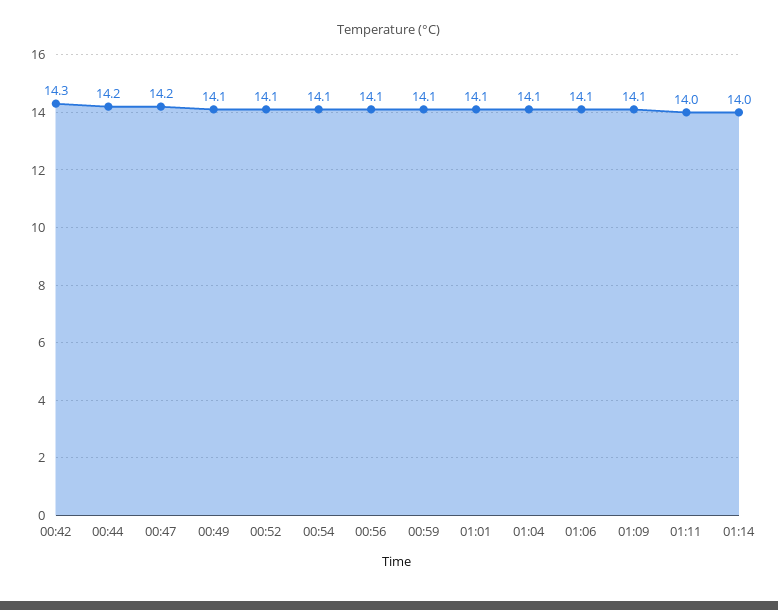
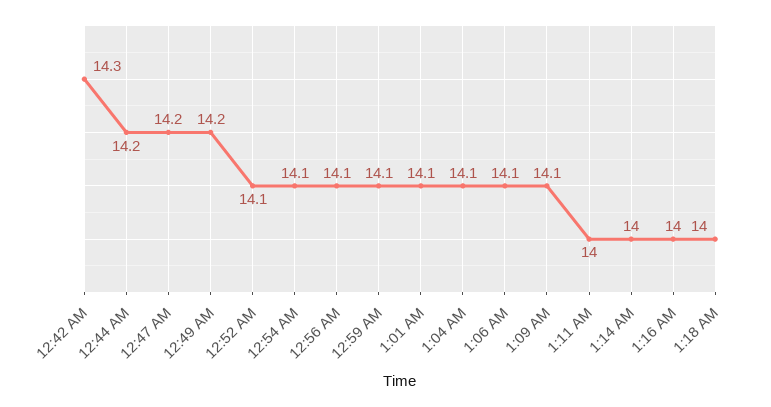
00:49: 14.1 -> 14.2
1:16 AM: none -> 14
1:18 AM: none -> 14

